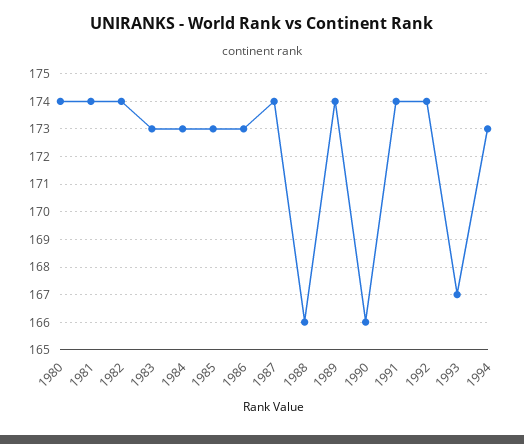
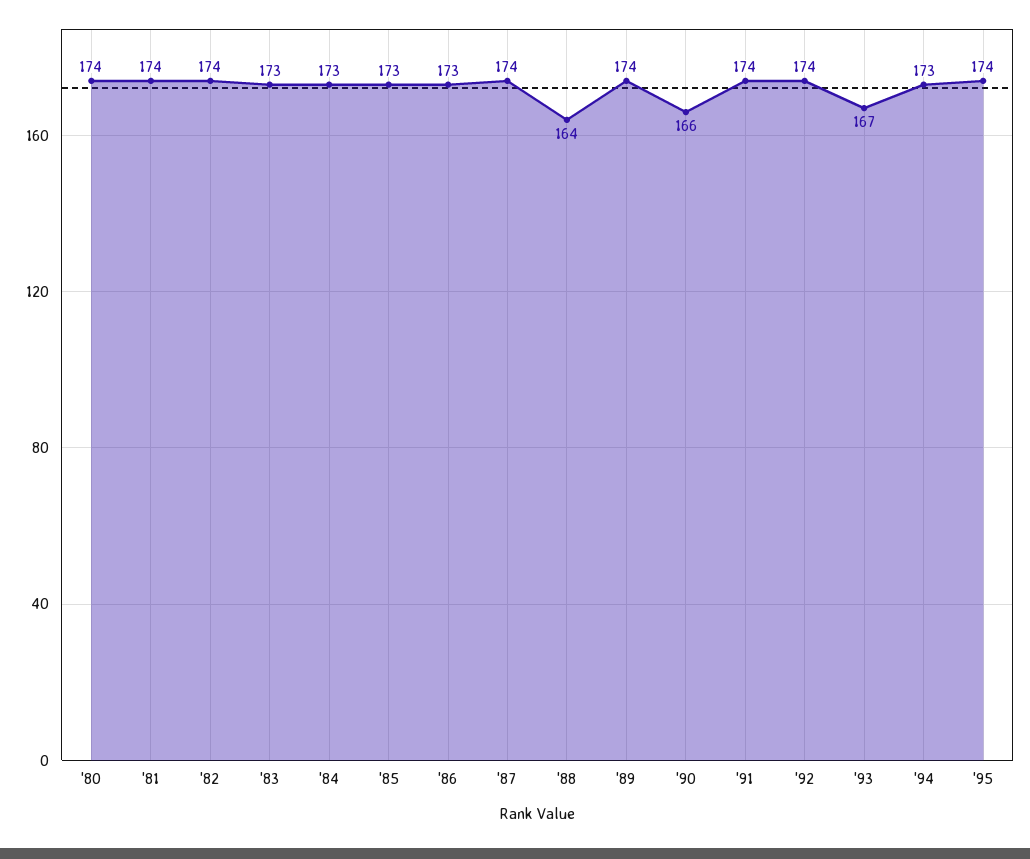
1988: 166 -> 164
'95: none -> 174

